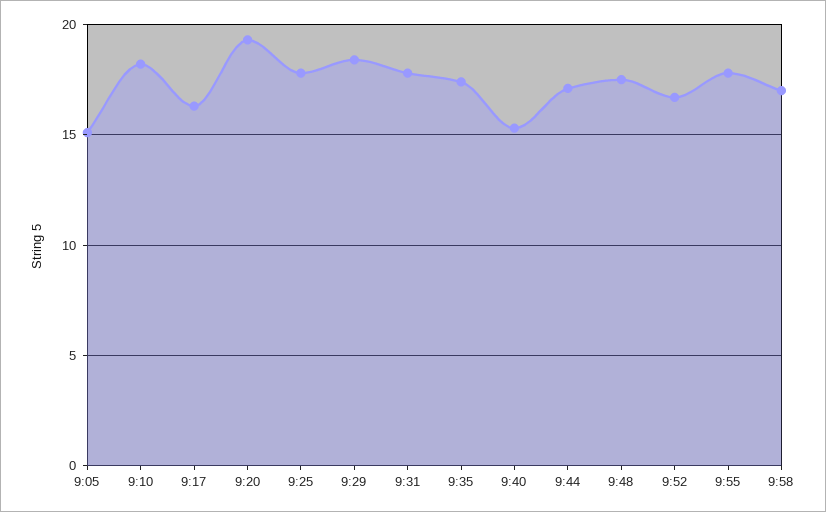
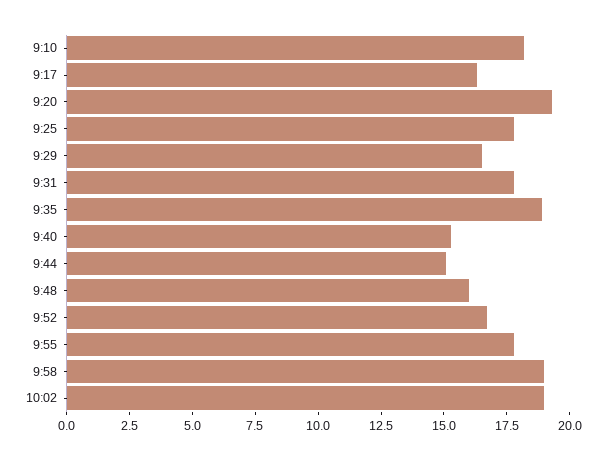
9:05: 15 -> none
9:29: 18.5 -> 16.5
9:35: 17.5 -> 19
9:44: 17 -> 15
9:48: 17.5 -> 16
9:58: 17 -> 19
10:02: none -> 19

